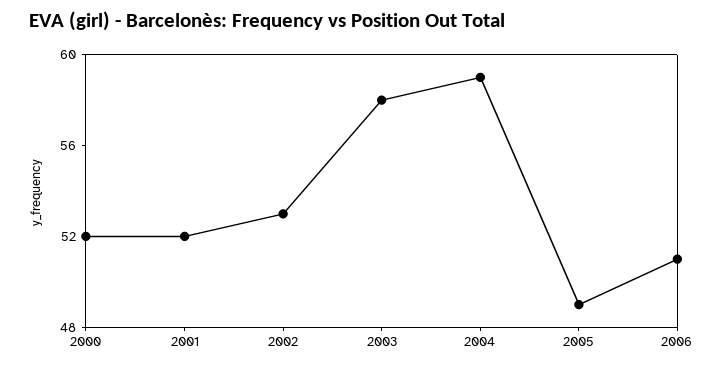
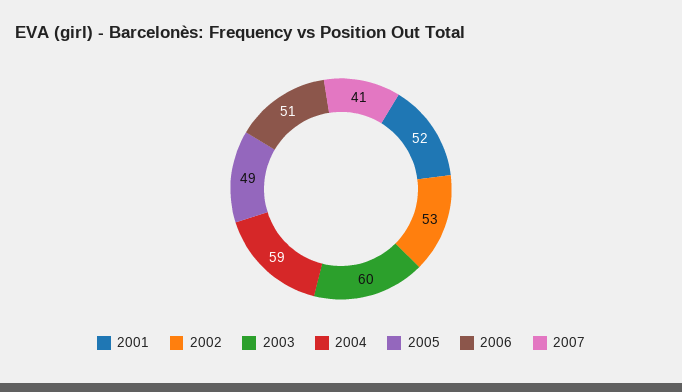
2000: 52 -> none
2003: 58 -> 60
2007: none -> 41

